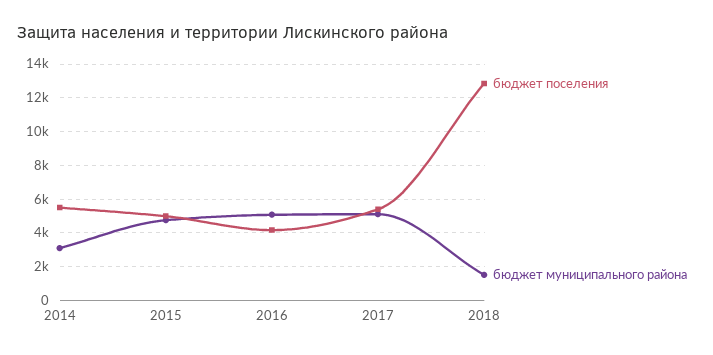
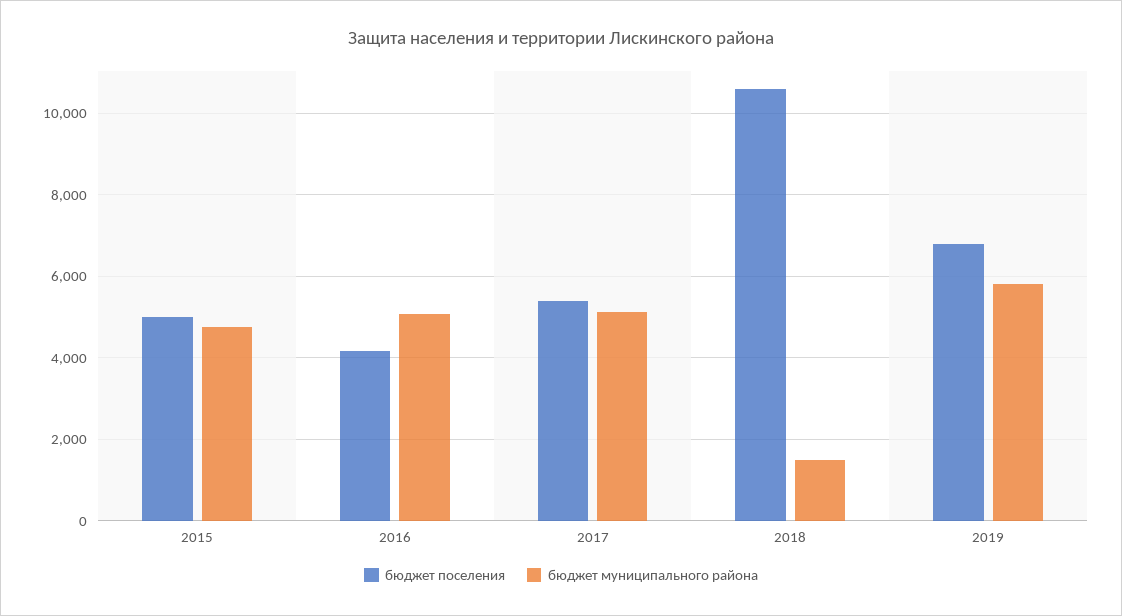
бюджет поселения, 2014: 5500 -> none
бюджет муниципального района, 2014: 3000 -> none
бюджет поселения, 2018: 13000 -> 10600
бюджет поселения, 2019: none -> 6800
бюджет муниципального района, 2019: none -> 5800

